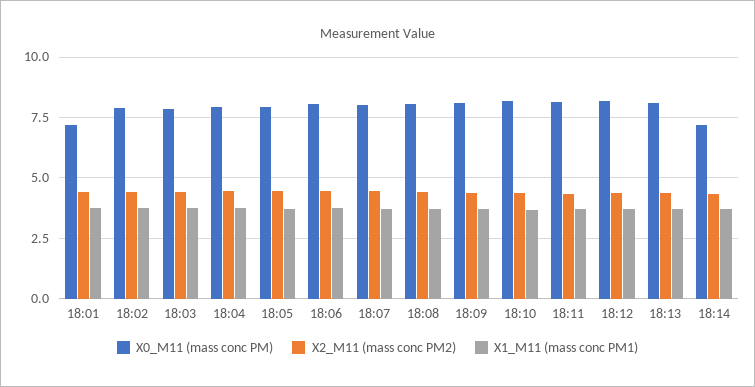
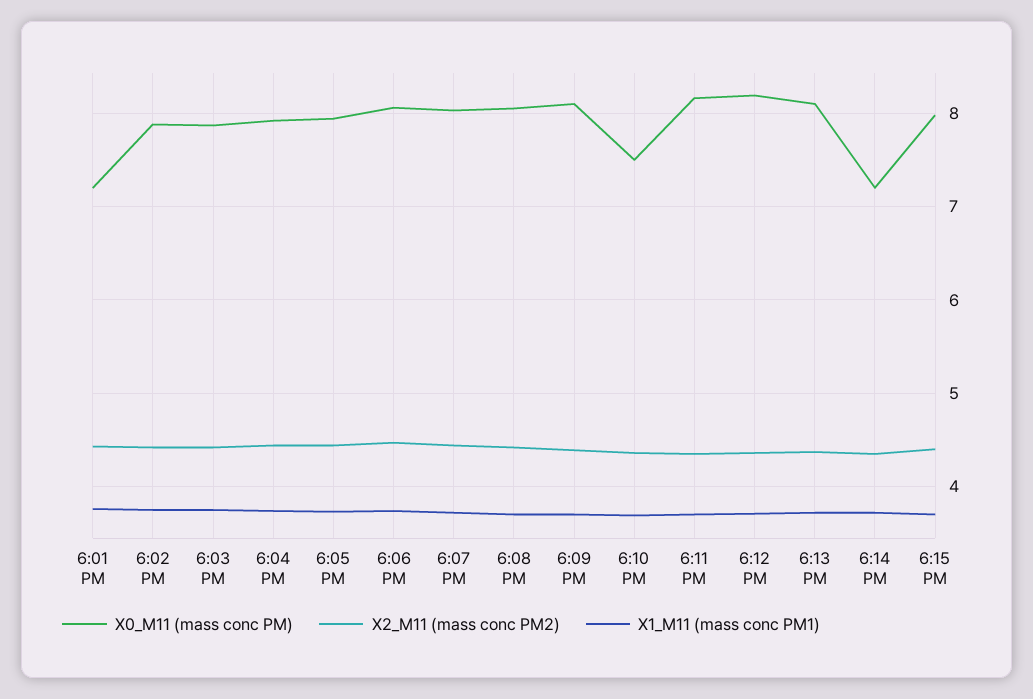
X0_M11 (mass conc PM), 18:10: 8.25 -> 7.5
X0_M11 (mass conc PM), 6:15 PM: none -> 8
X2_M11 (mass conc PM2), 6:15 PM: none -> 4.4
X1_M11 (mass conc PM1), 6:15 PM: none -> 3.7

